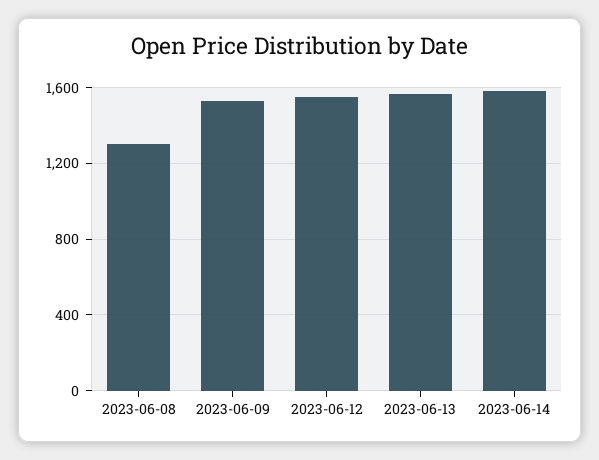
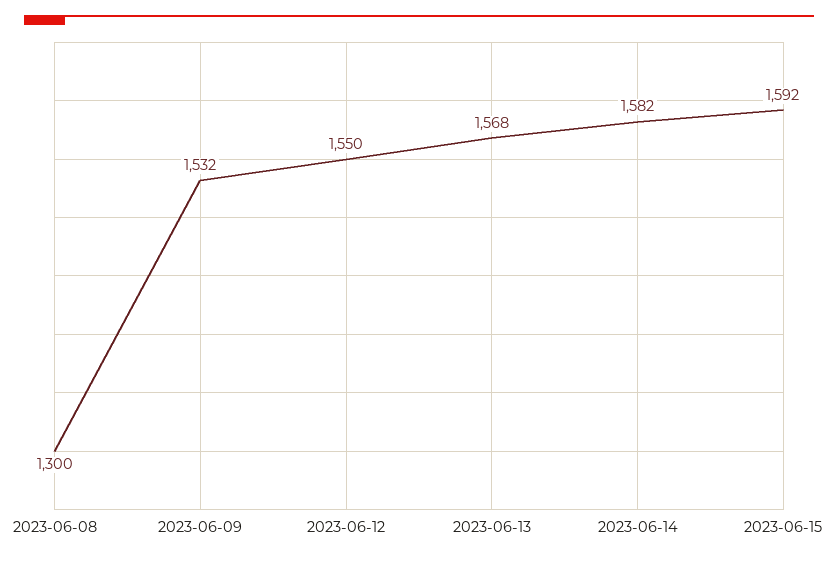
2023-06-15: none -> 1592

